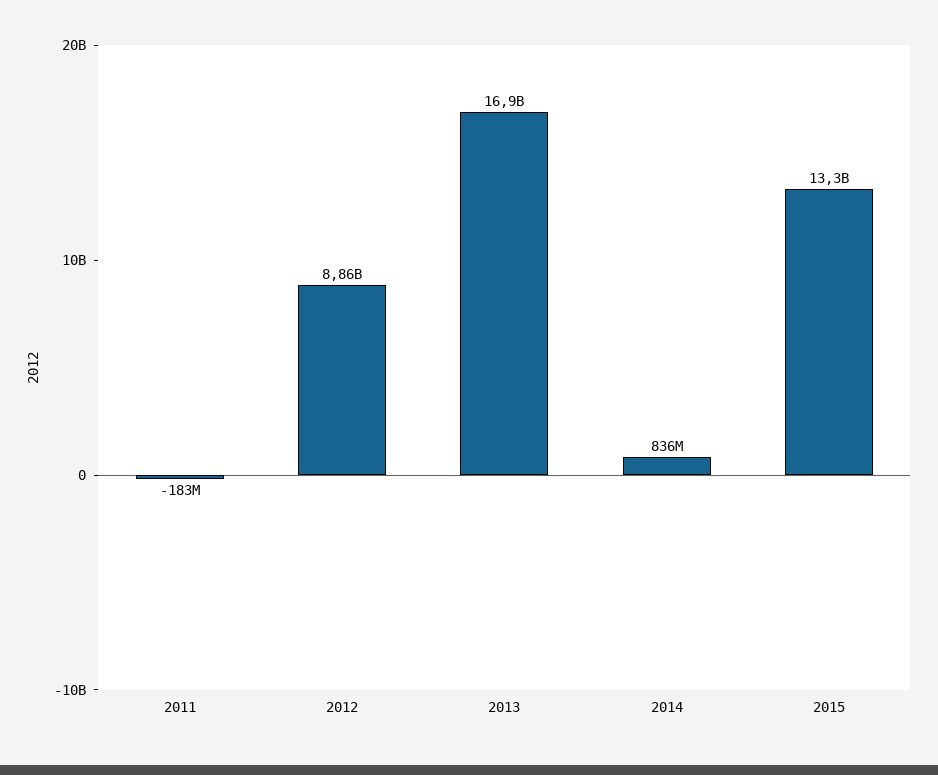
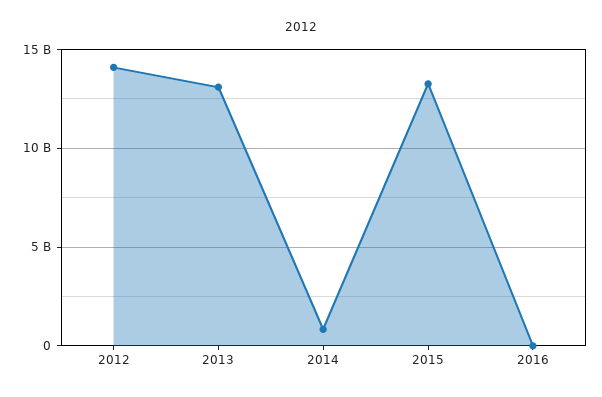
2011: -183000000 -> none
2012: 8860000000 -> 14000000000
2013: 16900000000 -> 13000000000
2016: none -> 0

